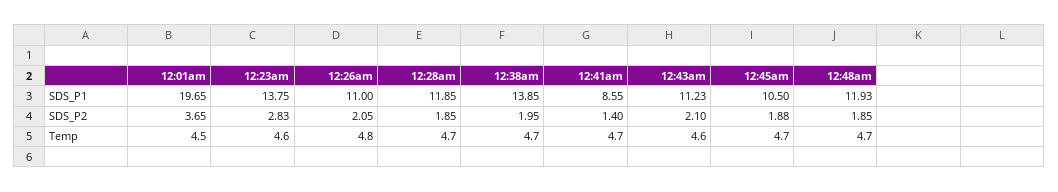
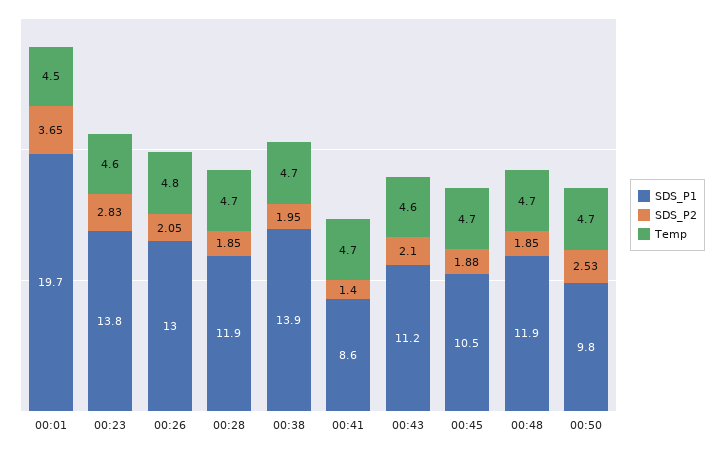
SDS_P1, 12:26am: 11 -> 13
SDS_P1, 00:50: none -> 9.8
SDS_P2, 00:50: none -> 2.53
Temp, 00:50: none -> 4.7

